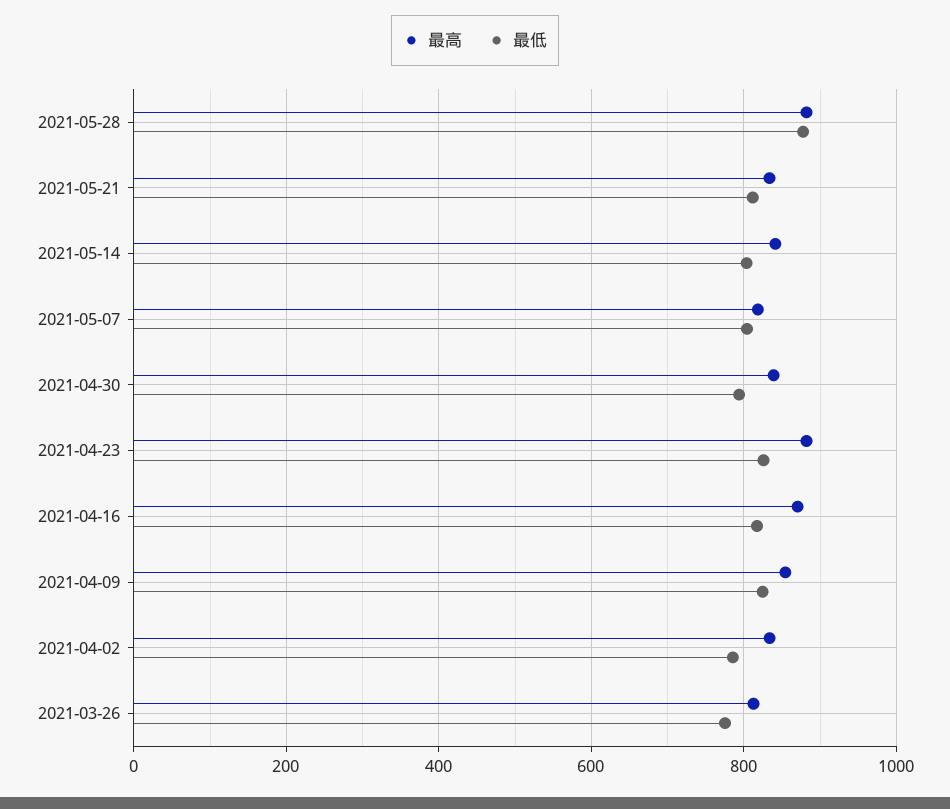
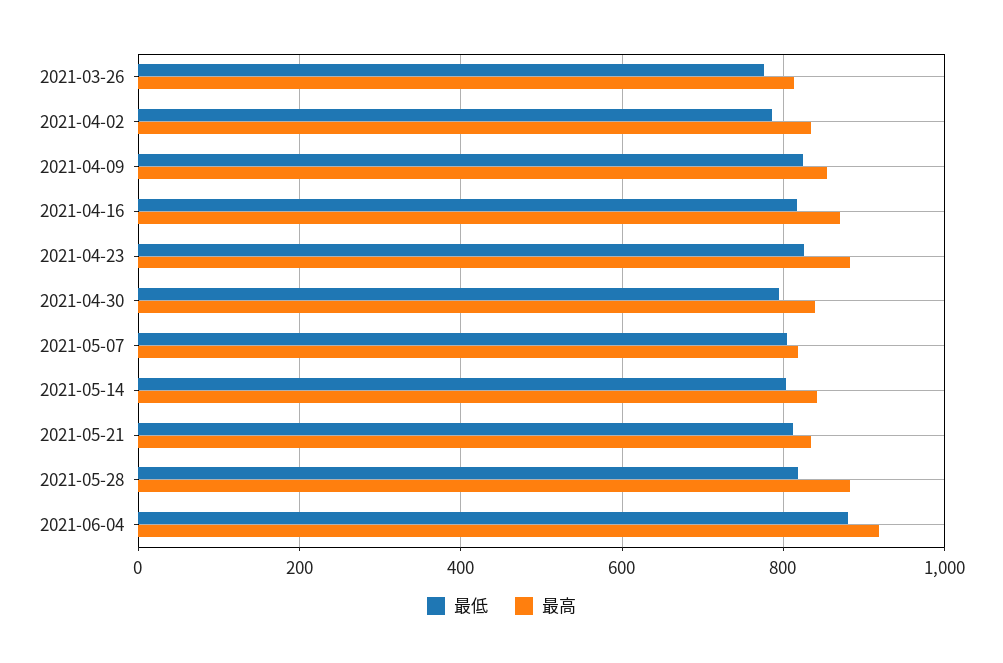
最低, 2021-05-28: 880 -> 820
最低, 2021-06-04: none -> 880
最高, 2021-06-04: none -> 920

